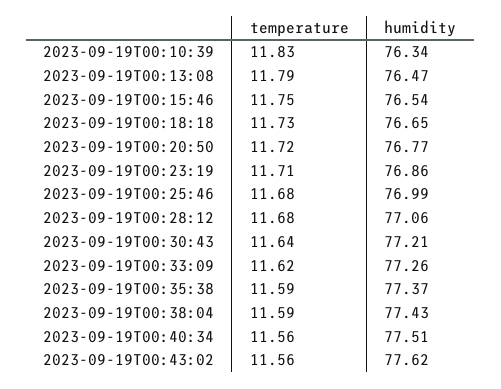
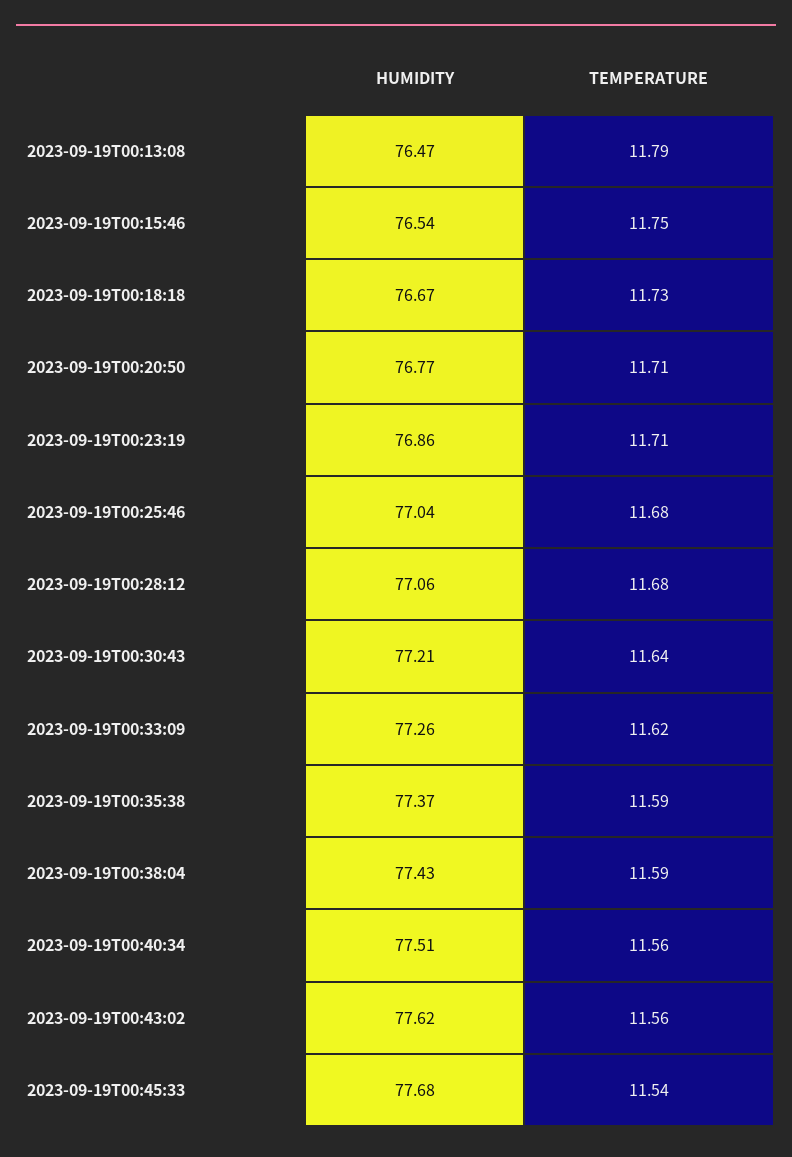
temperature, 2023-09-19T00:10:39: 11.83 -> none
humidity, 2023-09-19T00:10:39: 76.34 -> none
humidity, 2023-09-19T00:18:18: 76.65 -> 76.67
temperature, 2023-09-19T00:20:50: 11.72 -> 11.71
humidity, 2023-09-19T00:25:46: 76.99 -> 77.04
humidity, 2023-09-19T00:45:33: none -> 77.68
temperature, 2023-09-19T00:45:33: none -> 11.54

